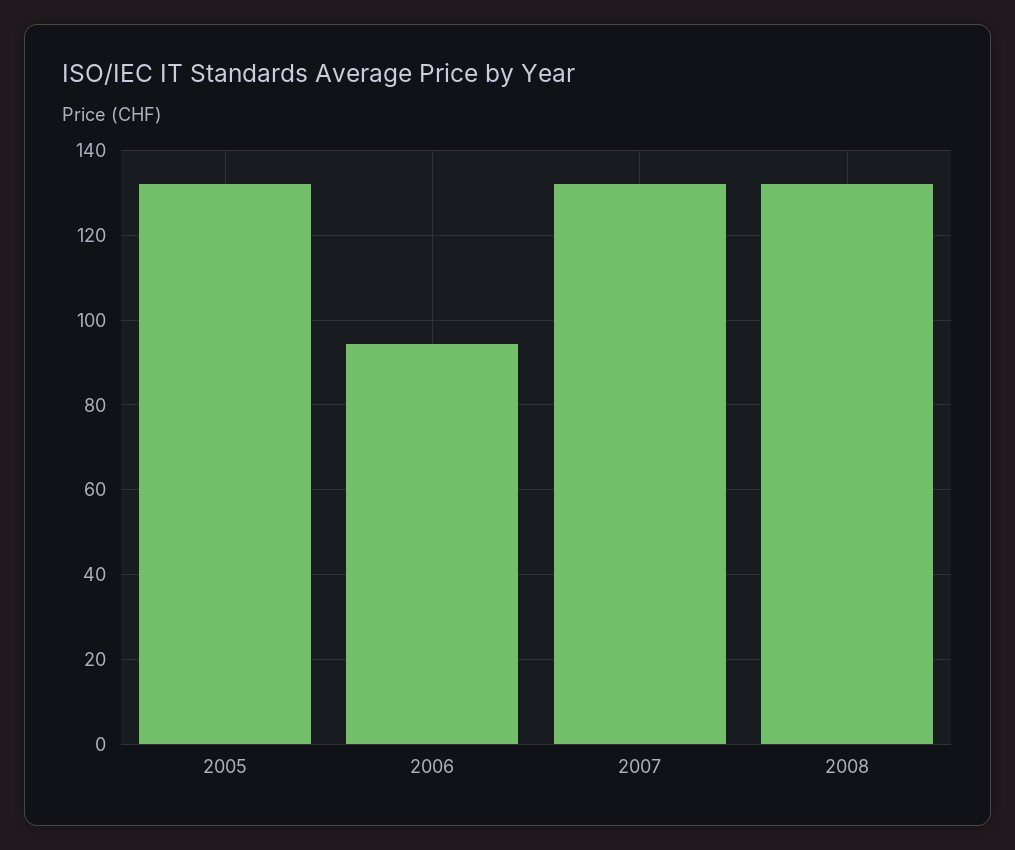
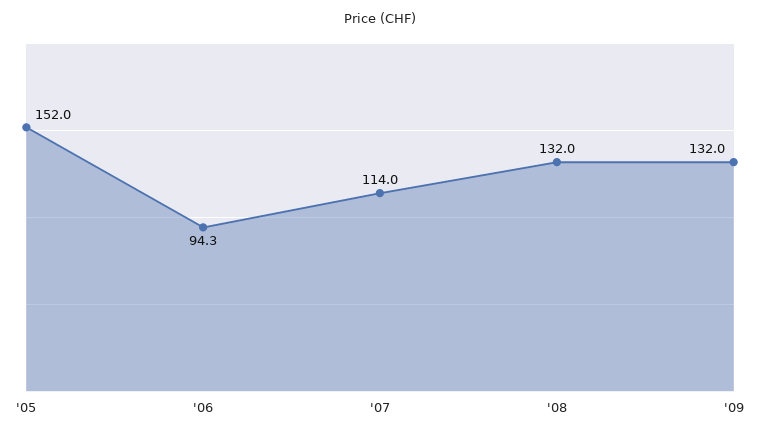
2005: 132 -> 152
2007: 132 -> 114
'09: none -> 132

